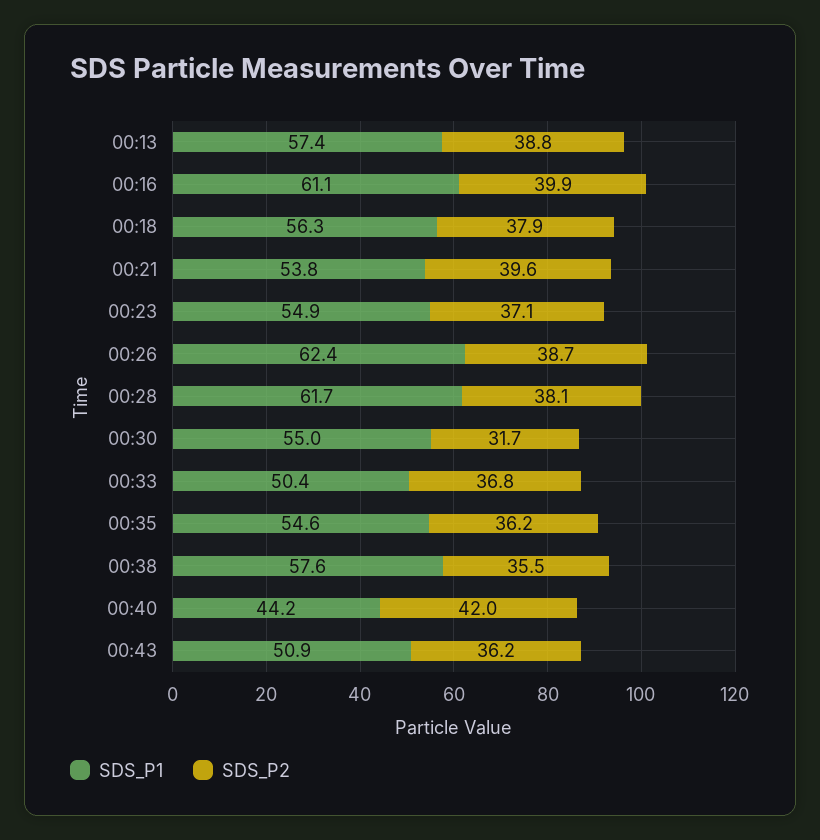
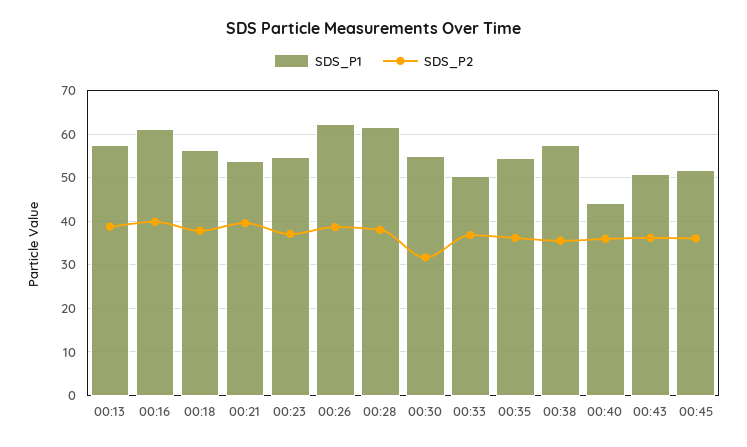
SDS_P2, 00:40: 42 -> 36
SDS_P1, 00:45: none -> 52
SDS_P2, 00:45: none -> 36

